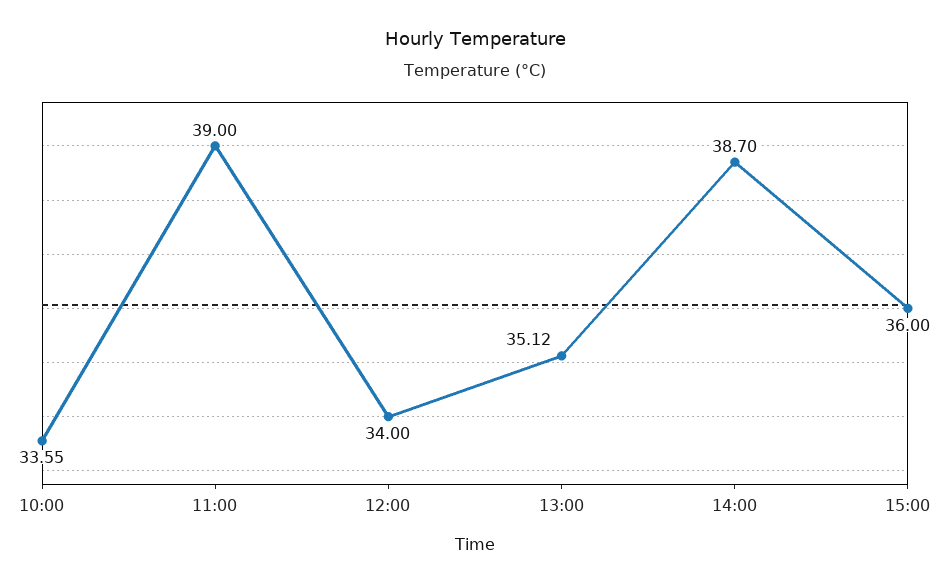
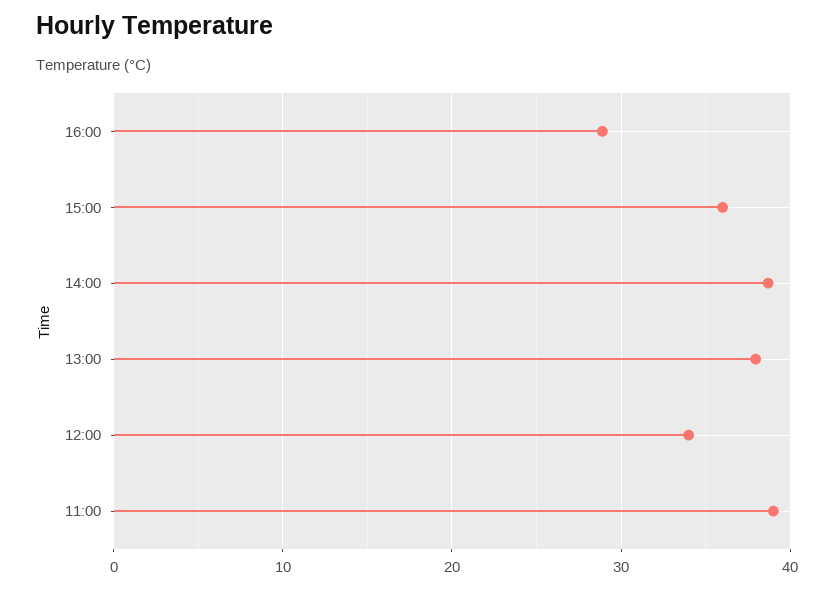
10:00: 33.55 -> none
13:00: 35.12 -> 38
16:00: none -> 29

